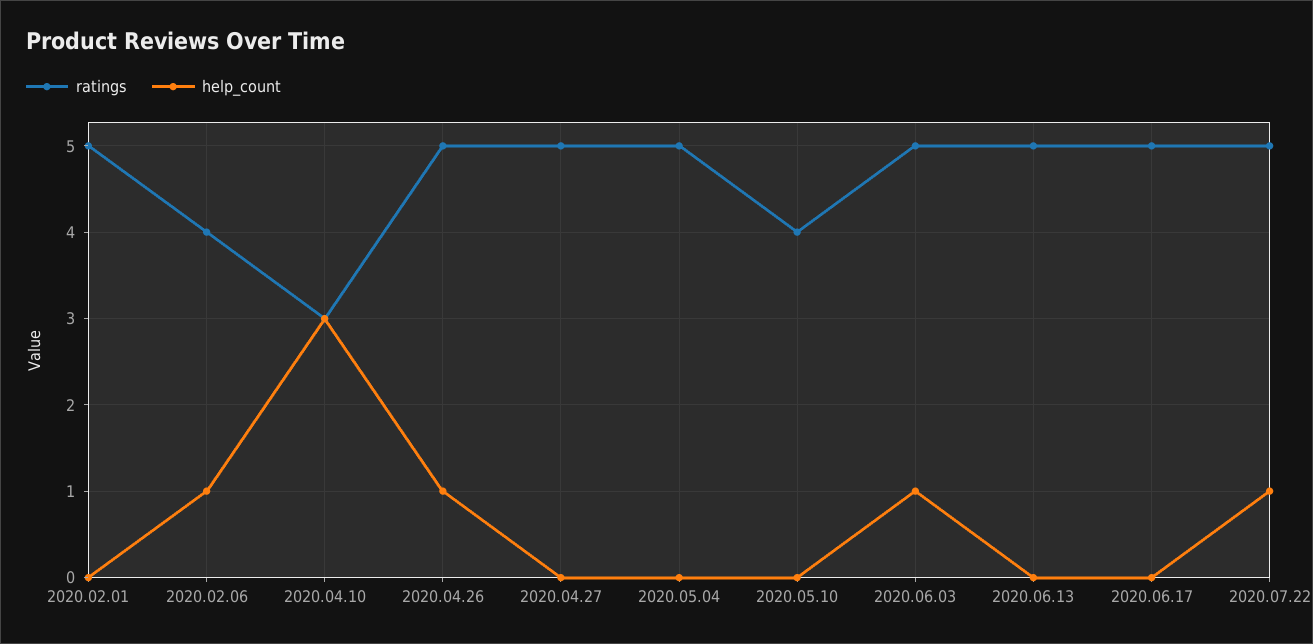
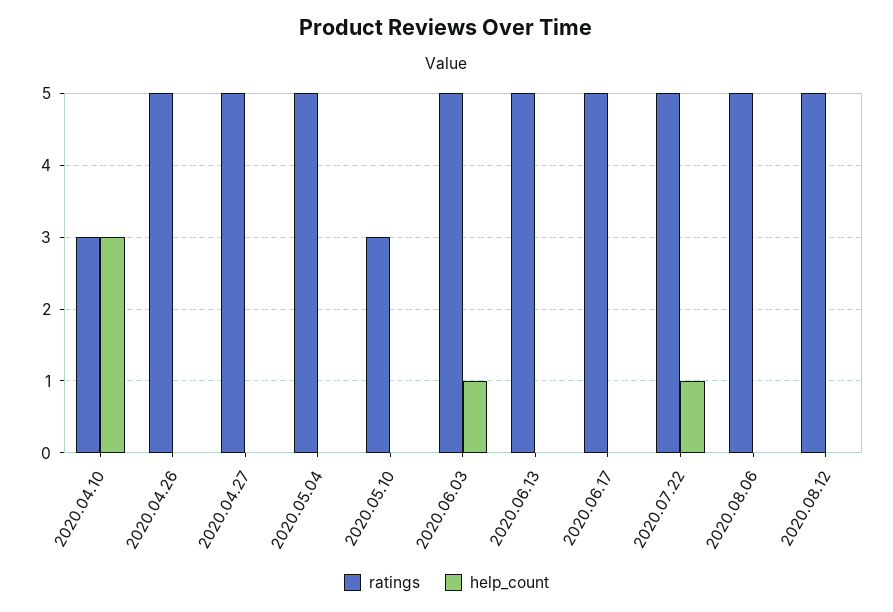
ratings, 2020.02.01: 5 -> none
help_count, 2020.02.01: 0 -> none
ratings, 2020.02.06: 4 -> none
help_count, 2020.02.06: 1 -> none
help_count, 2020.04.26: 1 -> 0
ratings, 2020.05.10: 4 -> 3
ratings, 2020.08.06: none -> 5
help_count, 2020.08.06: none -> 0
ratings, 2020.08.12: none -> 5
help_count, 2020.08.12: none -> 0

